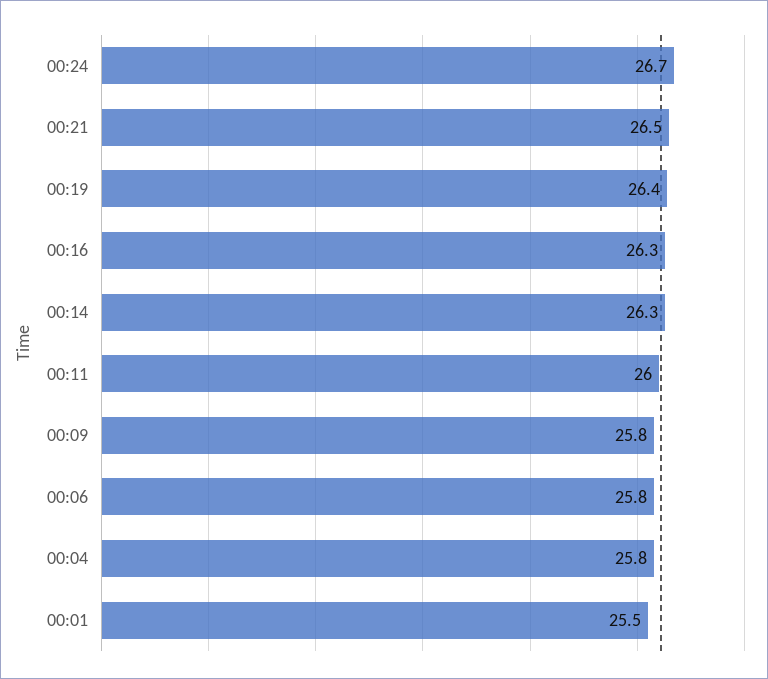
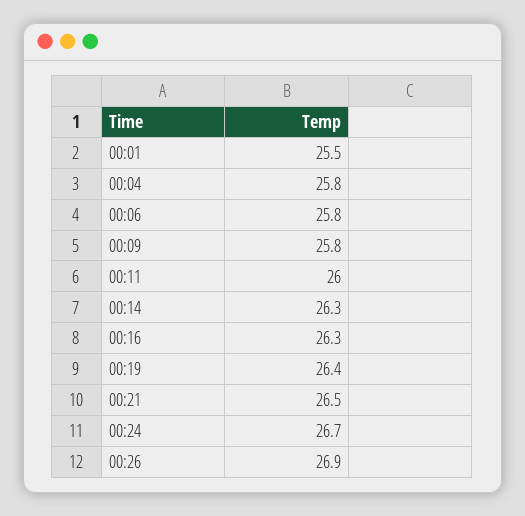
00:26: none -> 26.9

